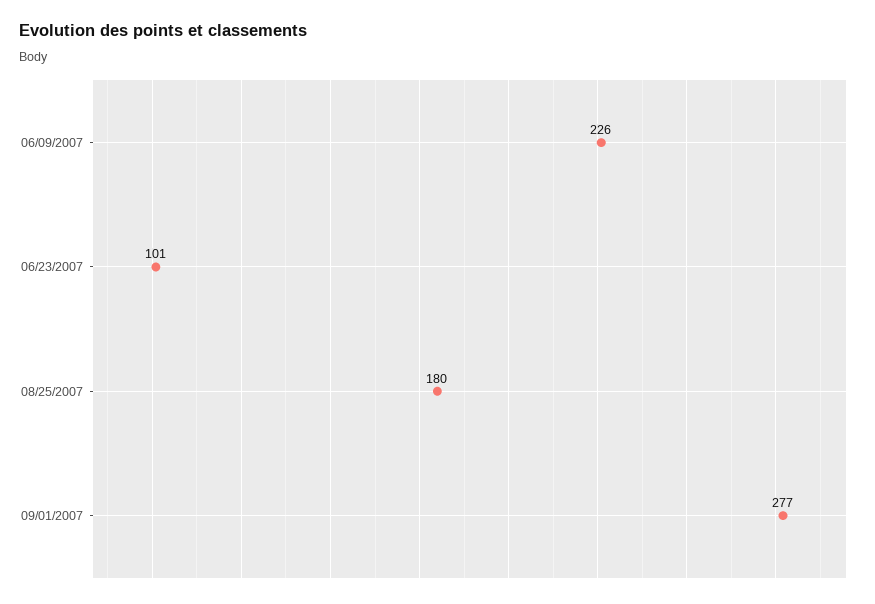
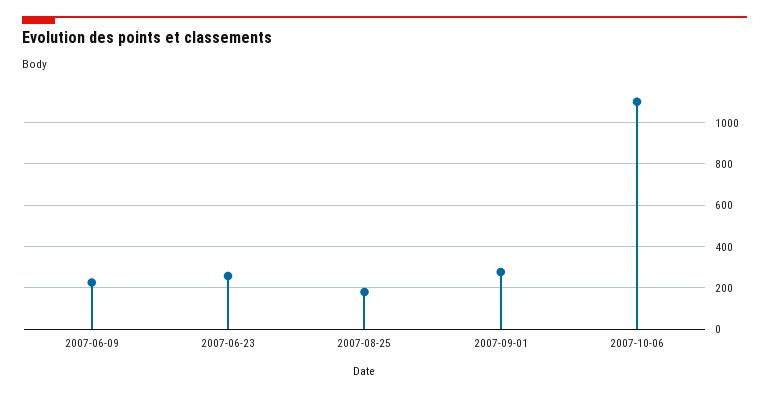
06/23/2007: 101 -> 250
2007-10-06: none -> 1100

